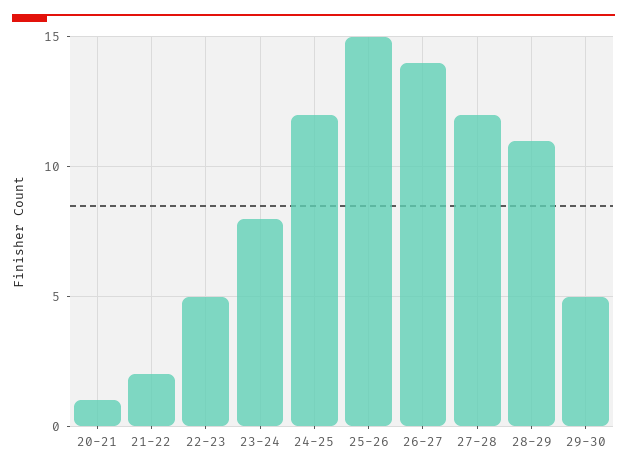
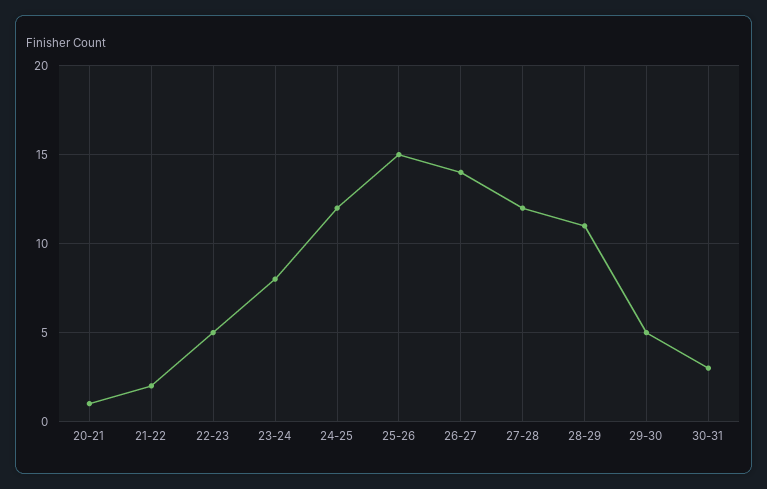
30-31: none -> 3

